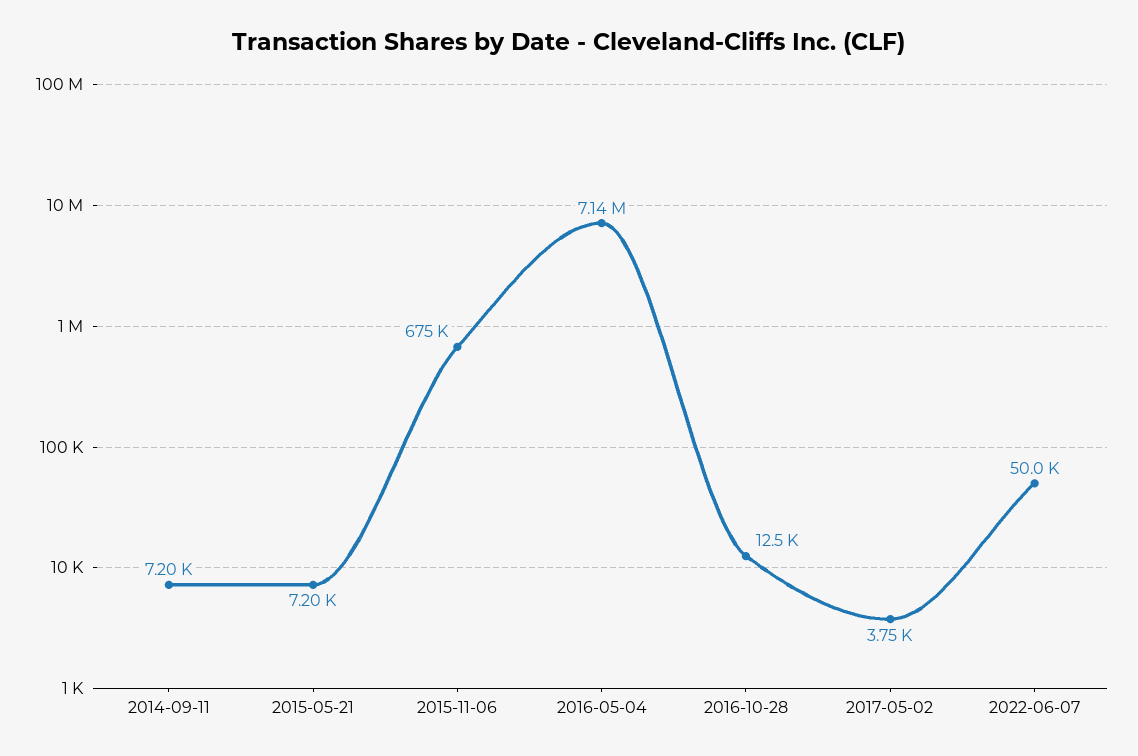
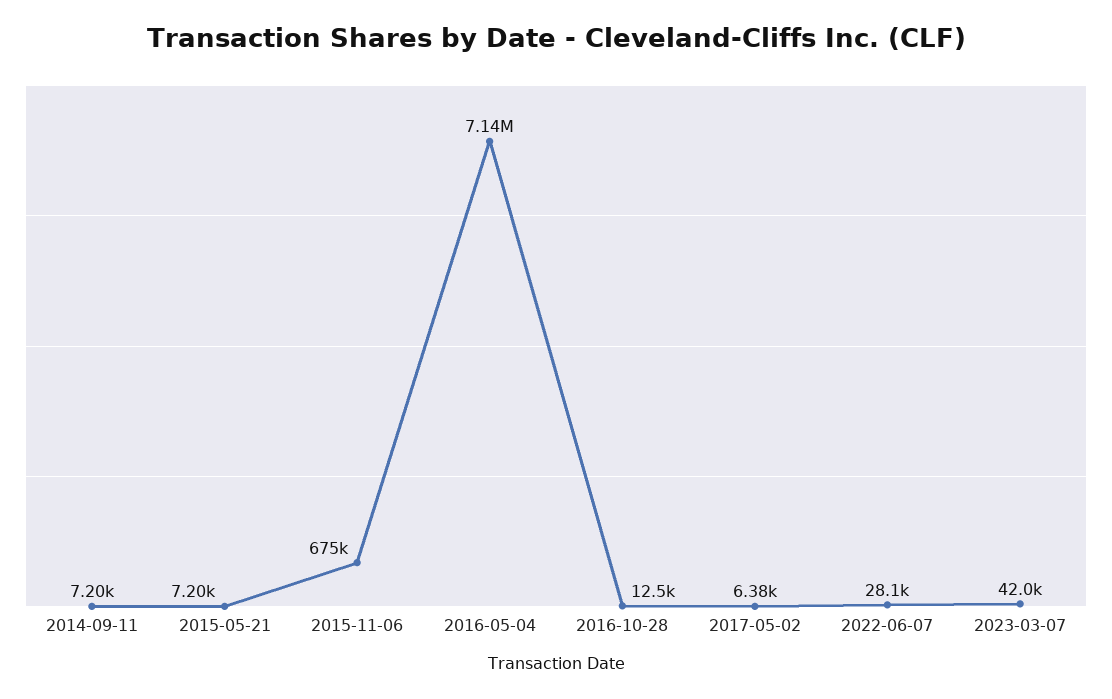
2017-05-02: 3750 -> 6380
2022-06-07: 50000 -> 28100
2023-03-07: none -> 42000

